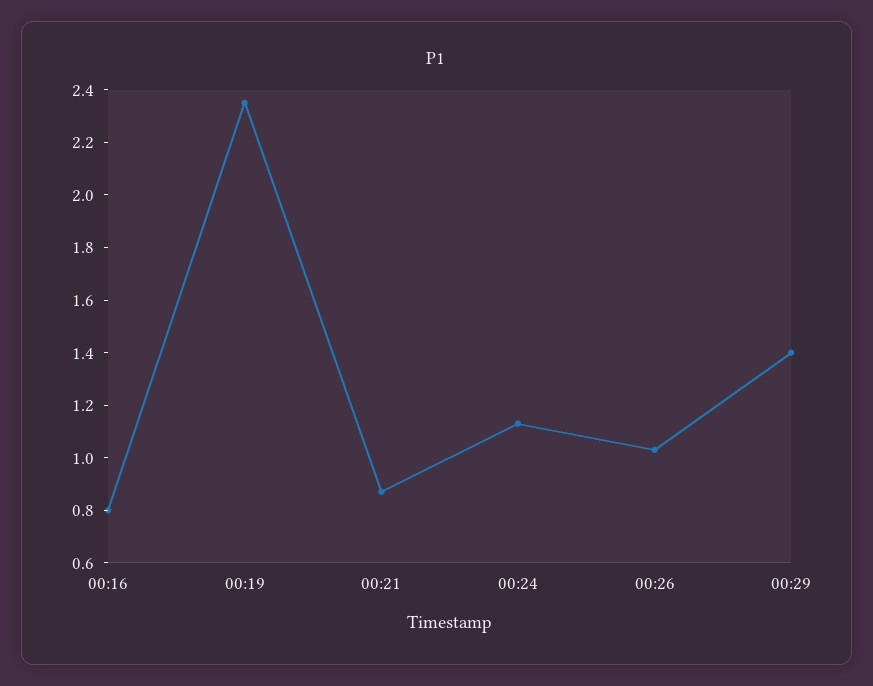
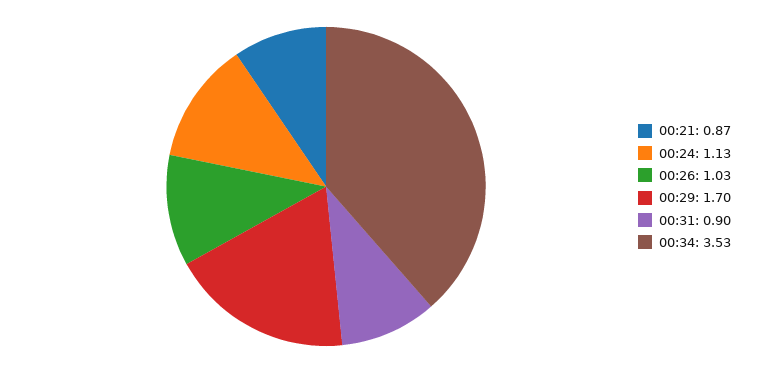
00:16: 0.8 -> none
00:19: 2.35 -> none
00:29: 1.4 -> 1.7
00:31: none -> 0.9
00:34: none -> 3.53

